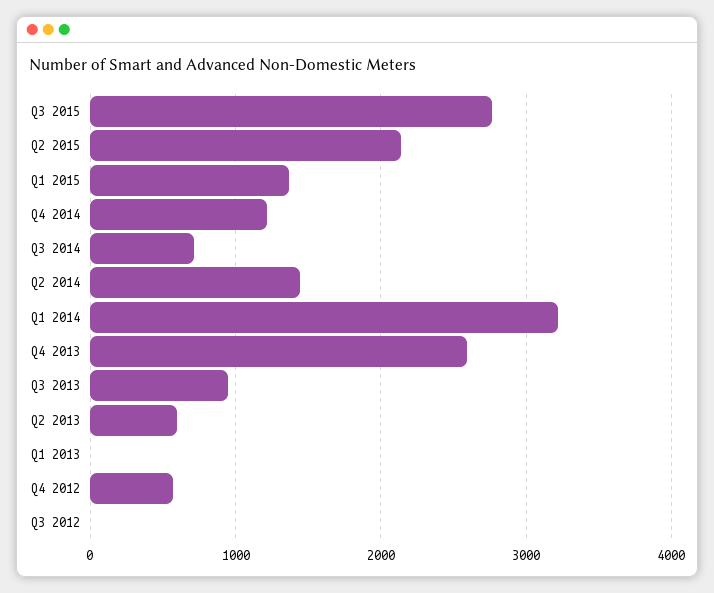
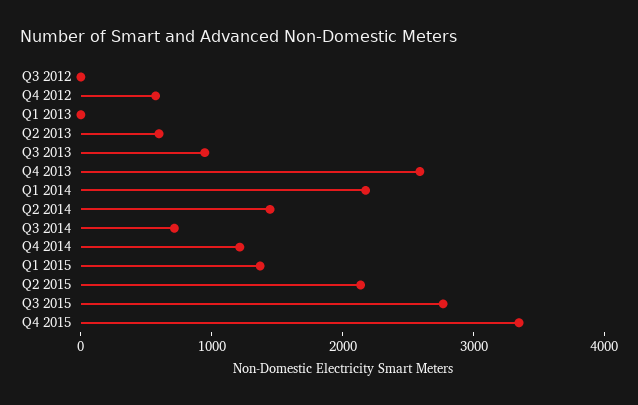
Q1 2014: 3200 -> 2200
Q4 2015: none -> 3400

